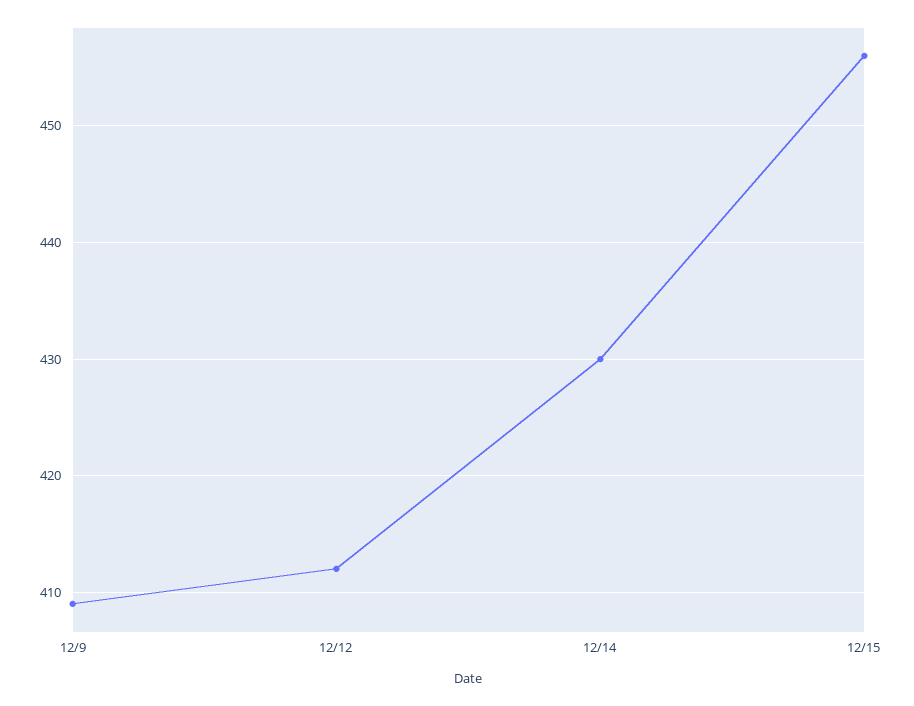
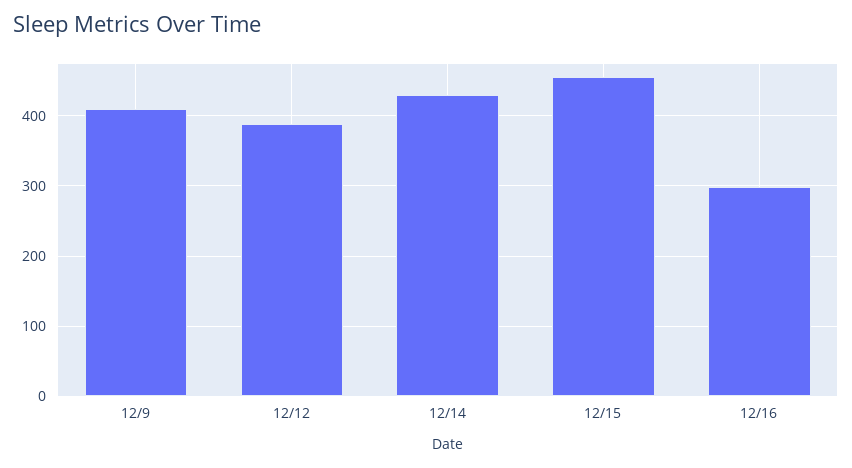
12/12: 412 -> 390
12/16: none -> 300

